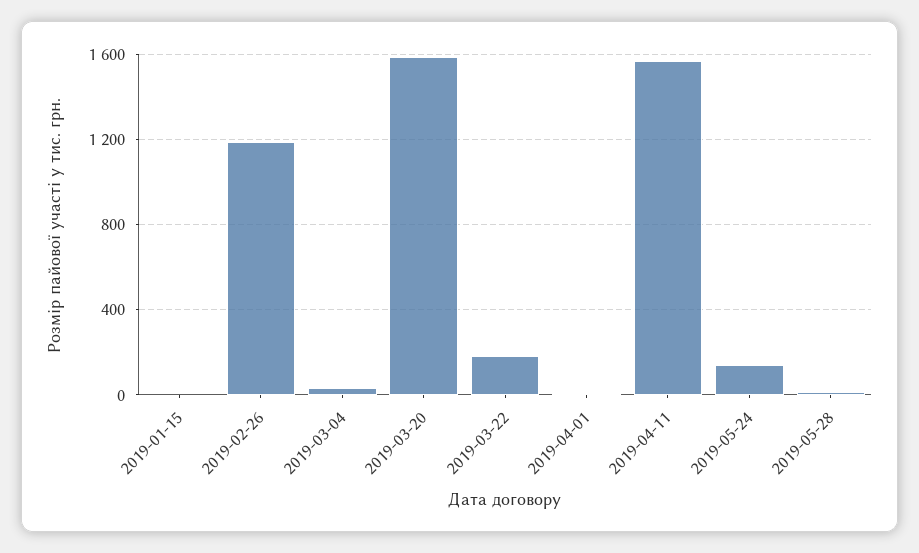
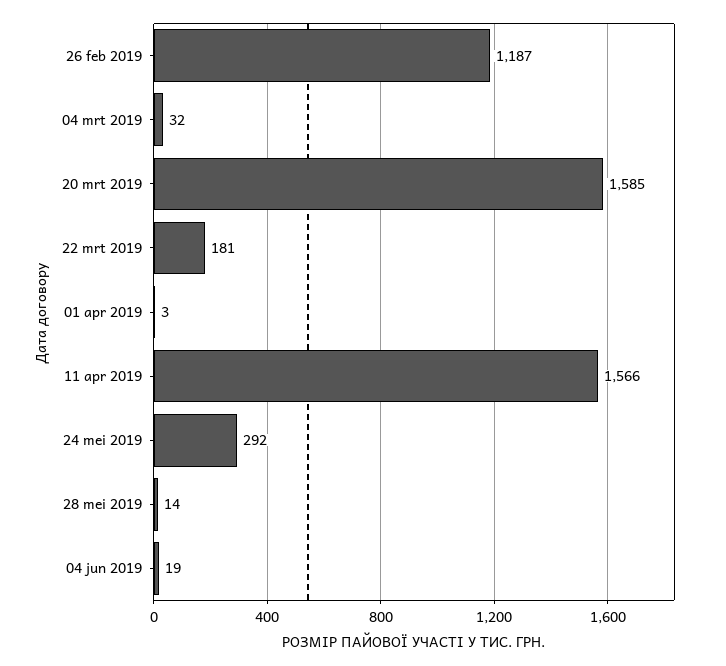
2019-01-15: 0 -> none
2019-05-24: 150 -> 292
04 jun 2019: none -> 19

